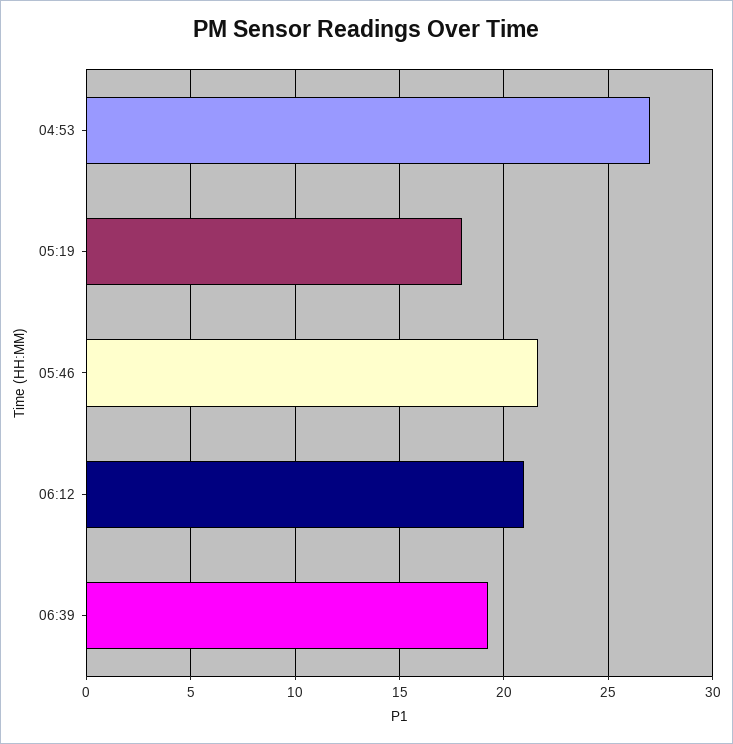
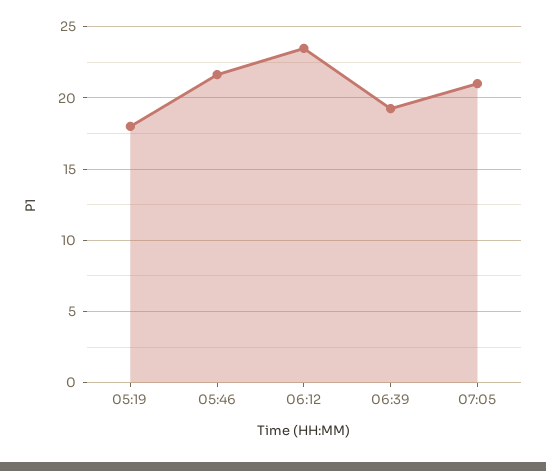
04:53: 27 -> none
06:12: 21 -> 23.5
07:05: none -> 21

